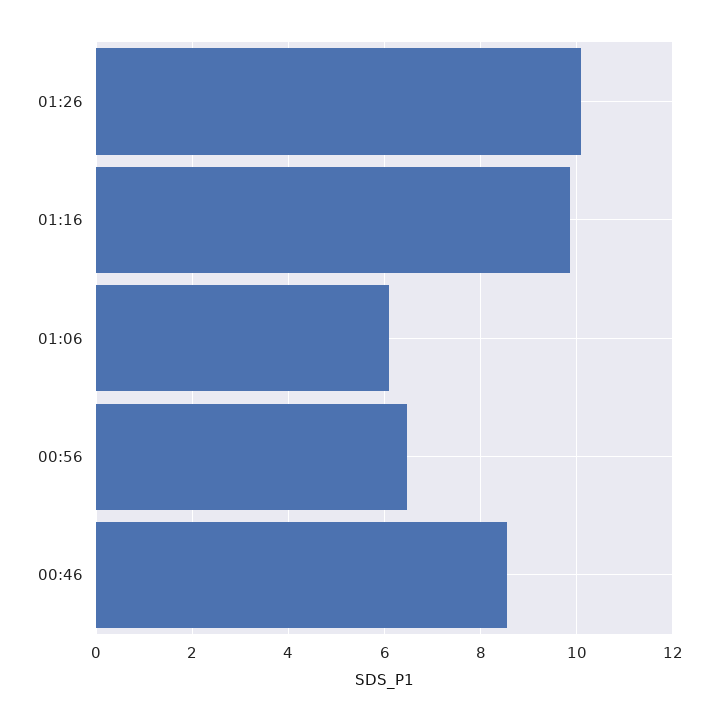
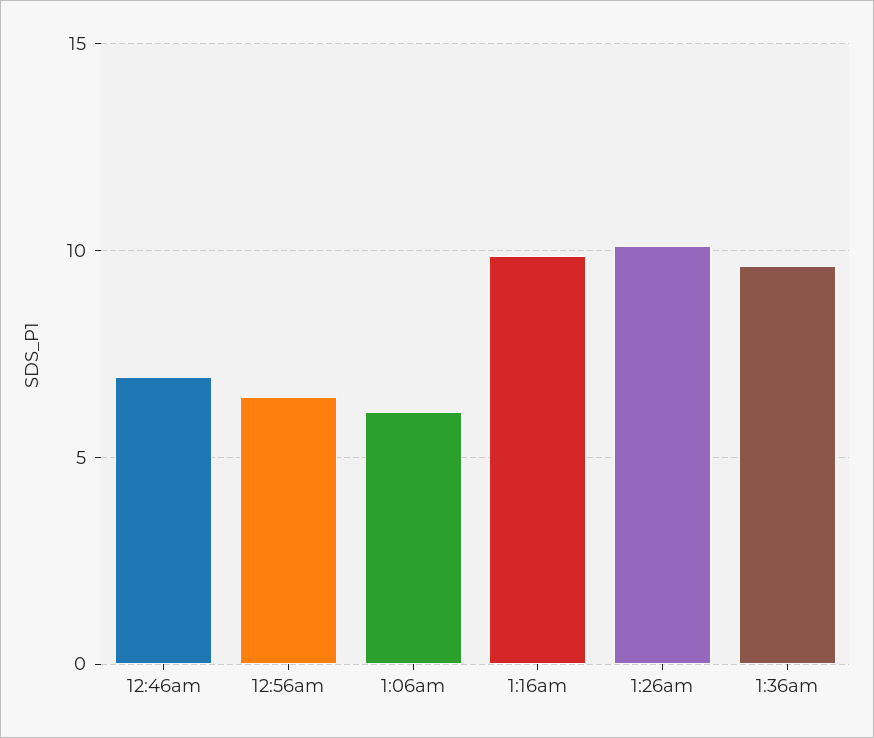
00:46: 8.6 -> 7
1:36am: none -> 9.5

